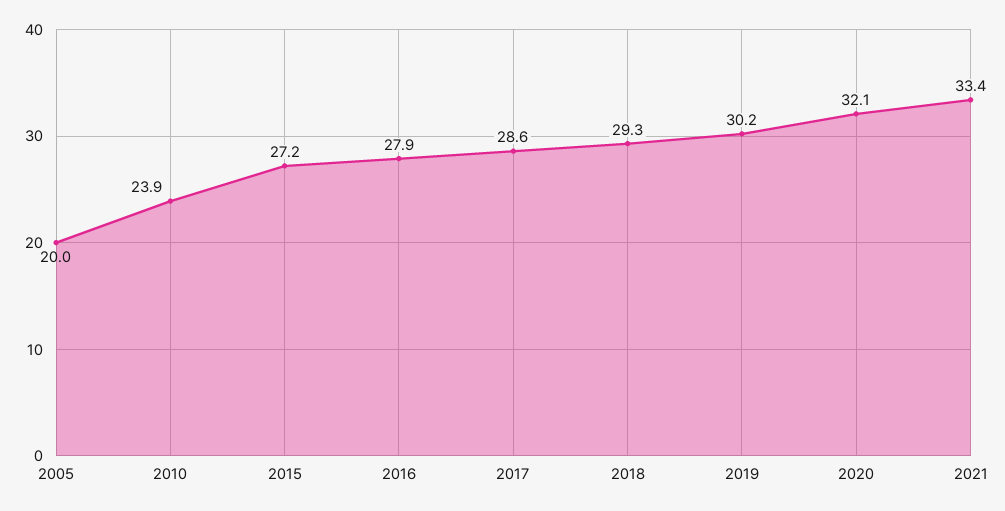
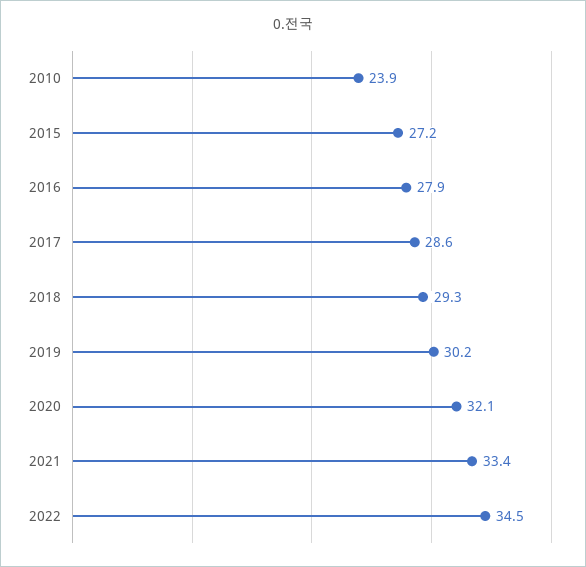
2005: 20 -> none
2022: none -> 34.5

